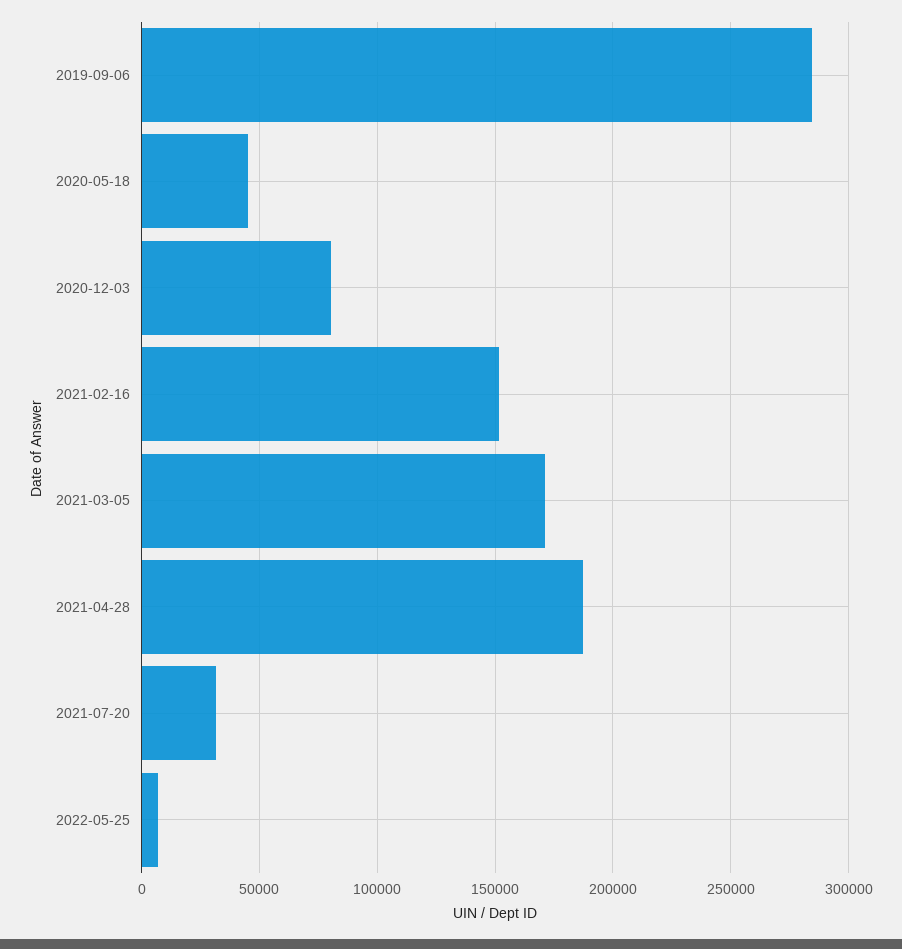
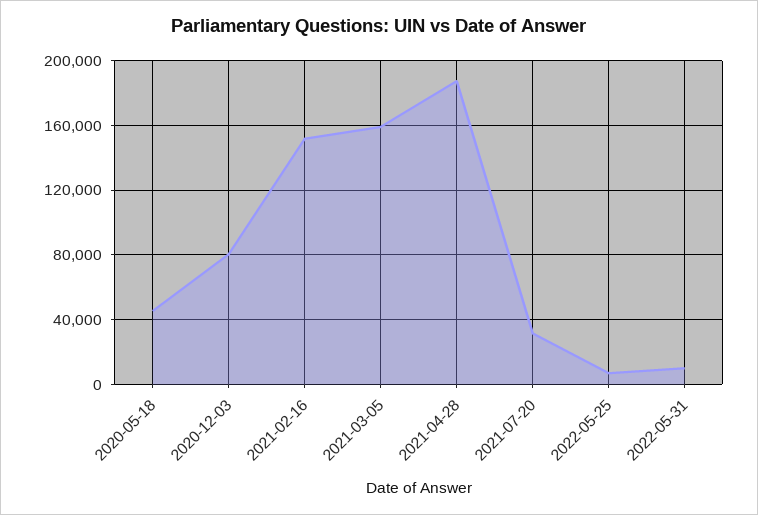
2019-09-06: 285000 -> none
2021-03-05: 170000 -> 160000
2022-05-31: none -> 10000

